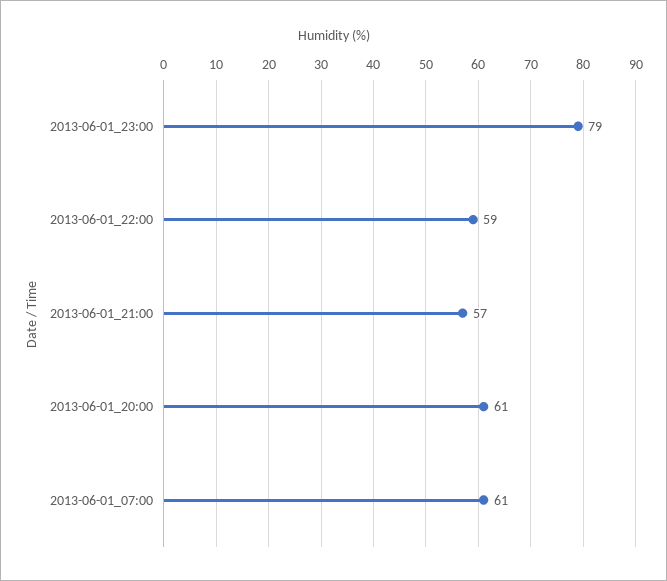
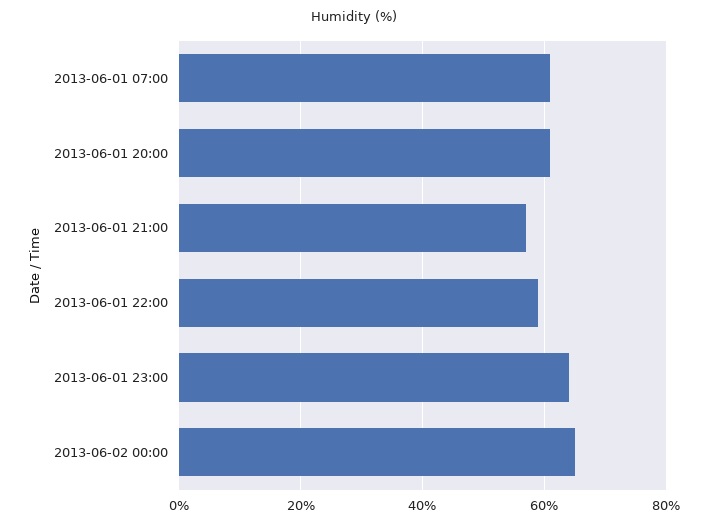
2013-06-01_23:00: 79 -> 65
2013-06-02 00:00: none -> 65

